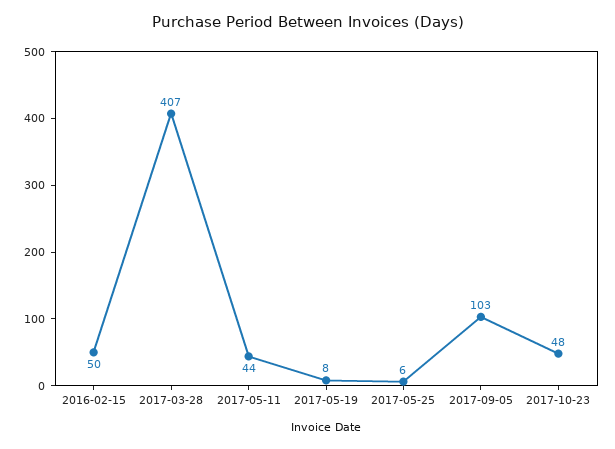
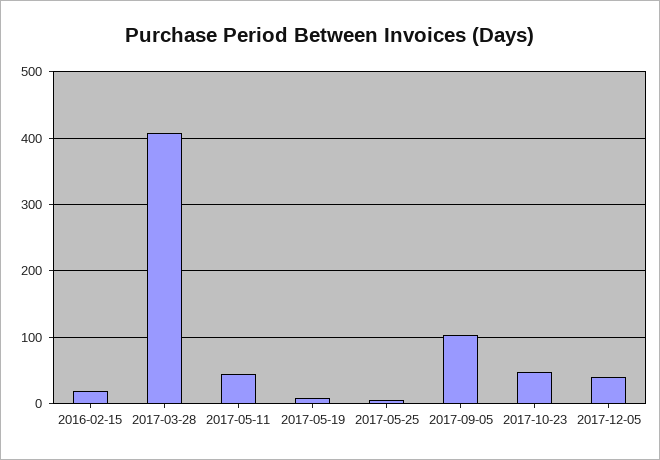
2016-02-15: 50 -> 20
2017-12-05: none -> 40

